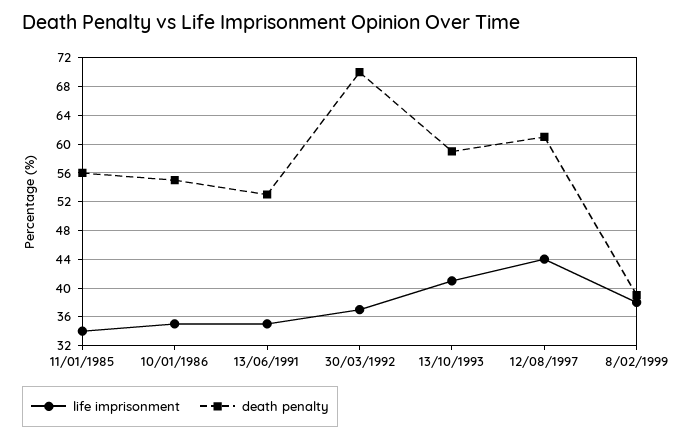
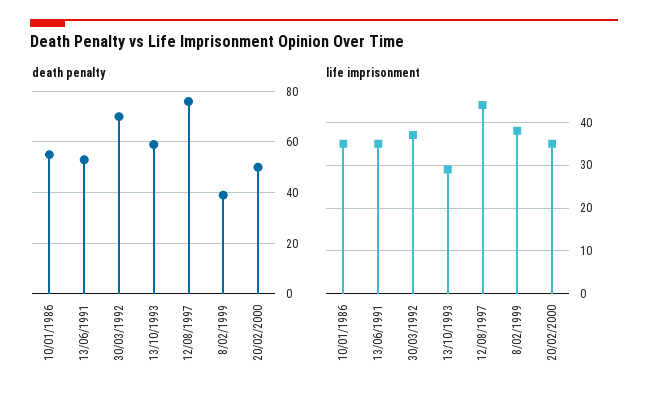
life imprisonment, 11/01/1985: 34 -> none
death penalty, 11/01/1985: 56 -> none
life imprisonment, 13/10/1993: 41 -> 30
death penalty, 12/08/1997: 61 -> 75
death penalty, 20/02/2000: none -> 50
life imprisonment, 20/02/2000: none -> 35

